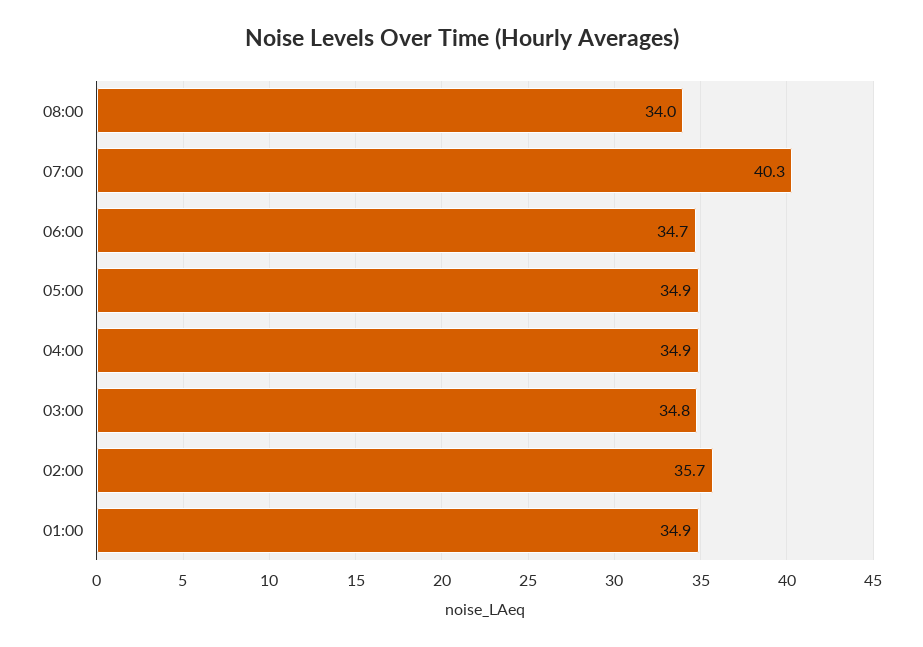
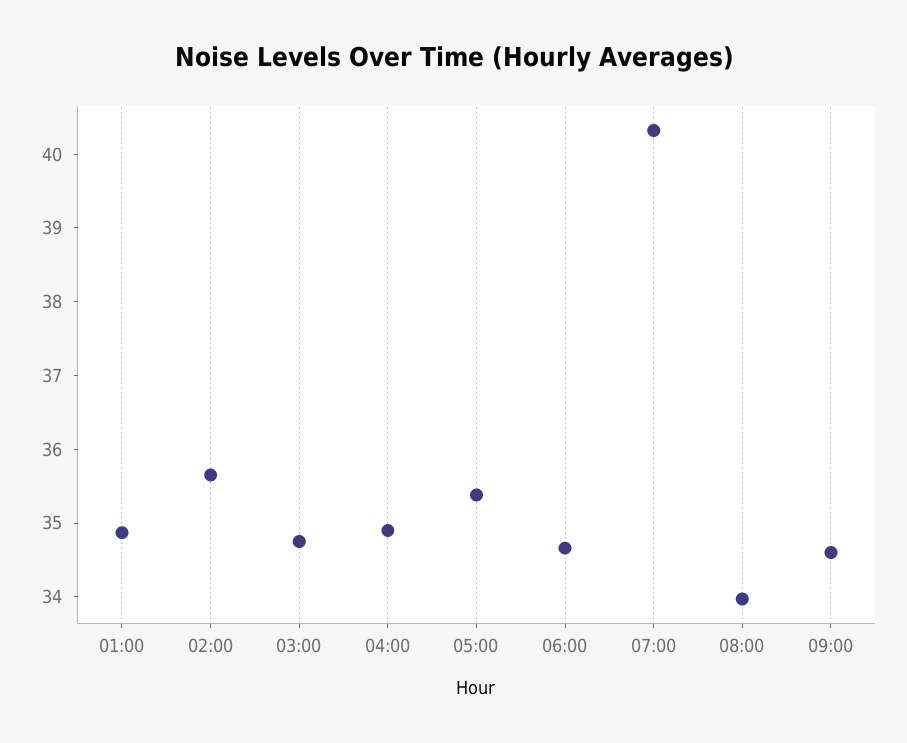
05:00: 34.9 -> 35.4
09:00: none -> 34.6

